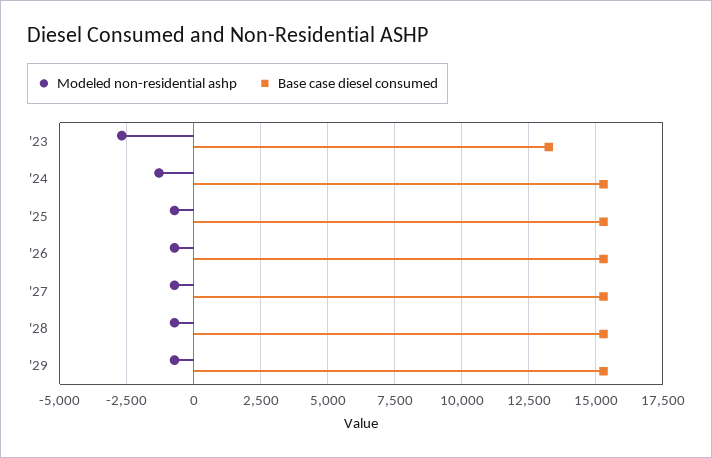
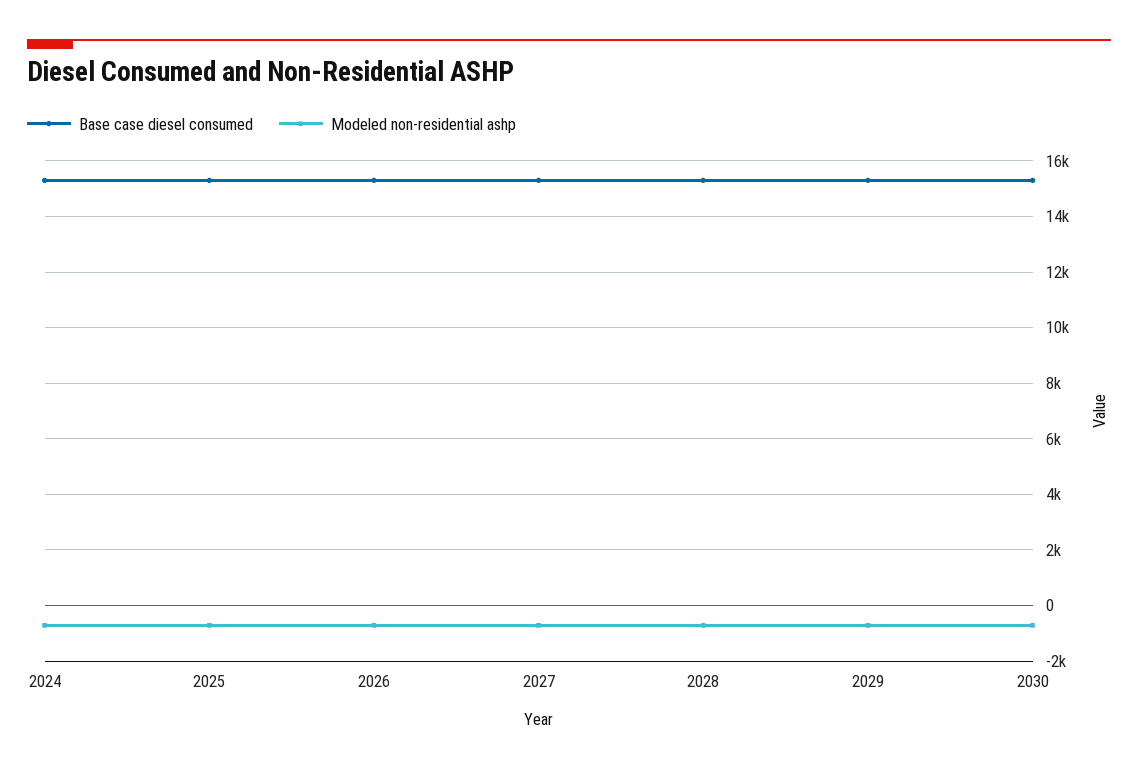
Modeled non-residential ashp, '23: -2750 -> none
Base case diesel consumed, '23: 13250 -> none
Modeled non-residential ashp, '24: -1250 -> -750
Base case diesel consumed, 2030: none -> 15250
Modeled non-residential ashp, 2030: none -> -750

